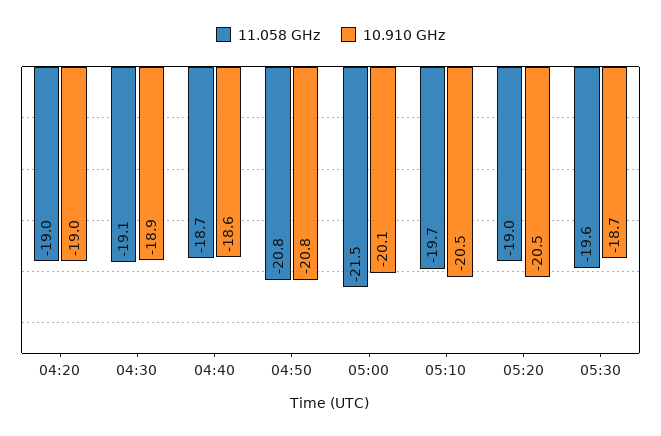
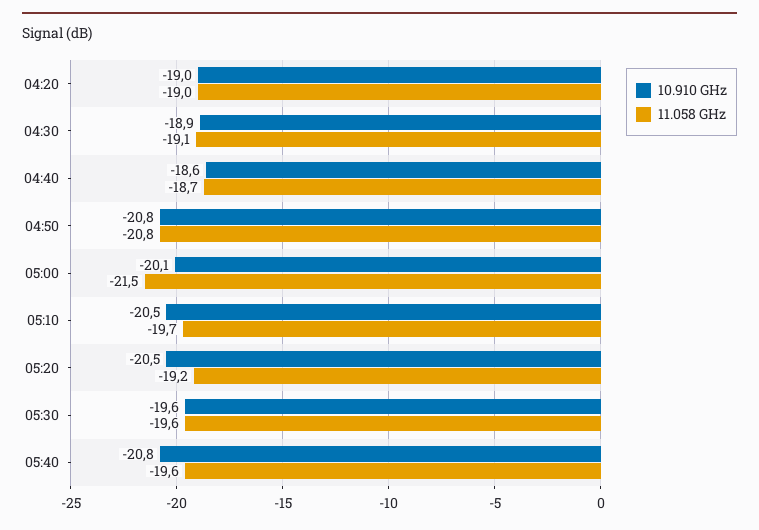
11.058 GHz, 05:20: -19 -> -19.2
10.910 GHz, 05:30: -18.7 -> -19.6
10.910 GHz, 05:40: none -> -20.8
11.058 GHz, 05:40: none -> -19.6

